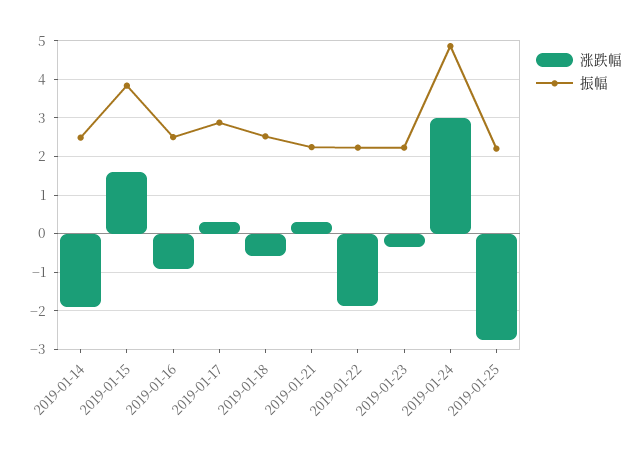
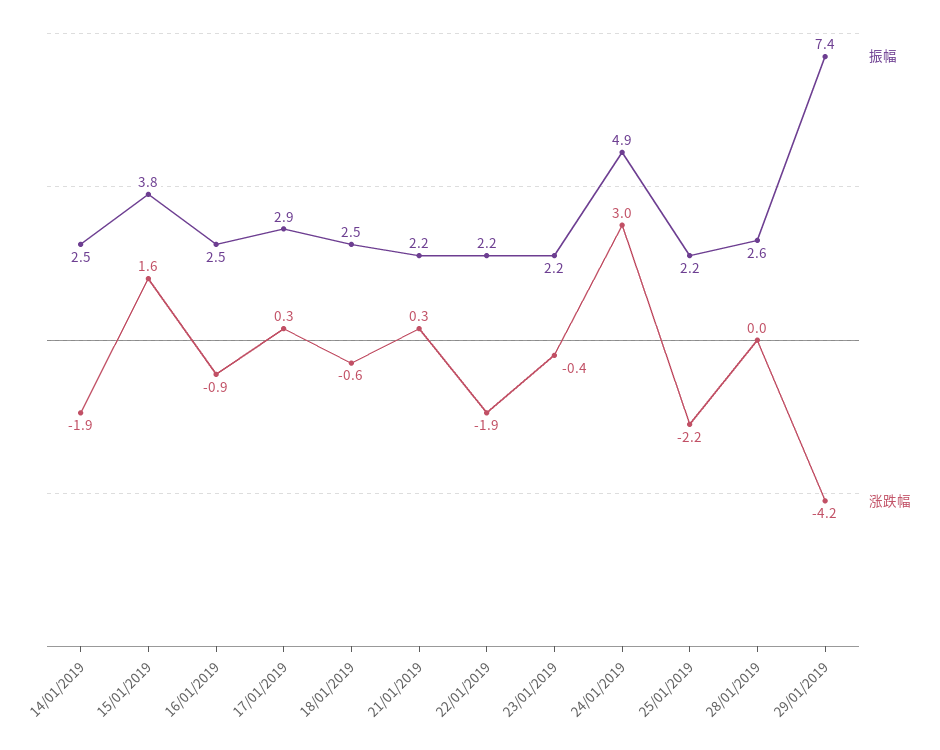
涨跌幅, 2019-01-25: -2.8 -> -2.2
振幅, 28/01/2019: none -> 2.6
涨跌幅, 28/01/2019: none -> 0
振幅, 29/01/2019: none -> 7.4
涨跌幅, 29/01/2019: none -> -4.2

